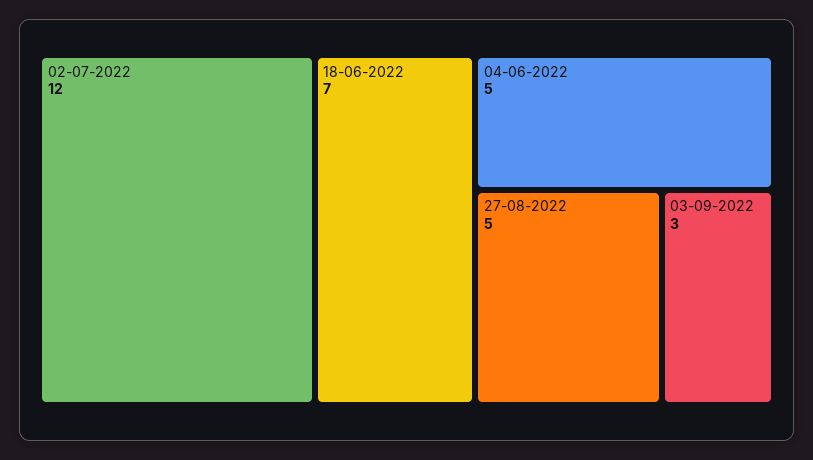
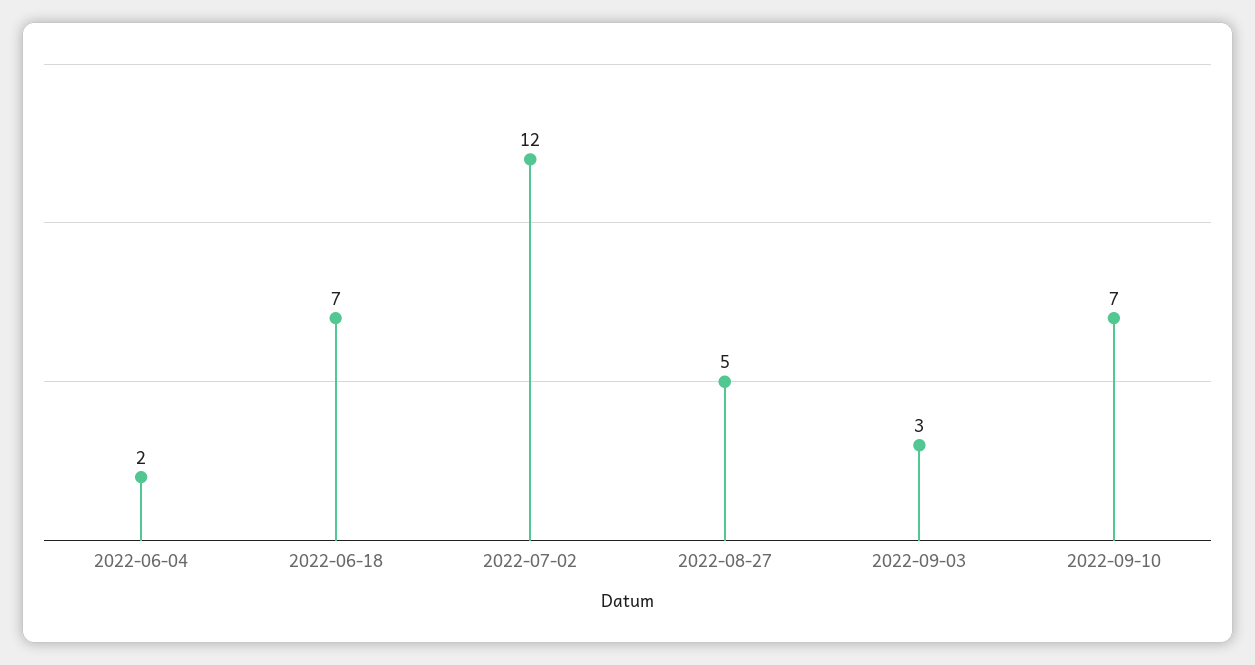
04-06-2022: 5 -> 2
2022-09-10: none -> 7

